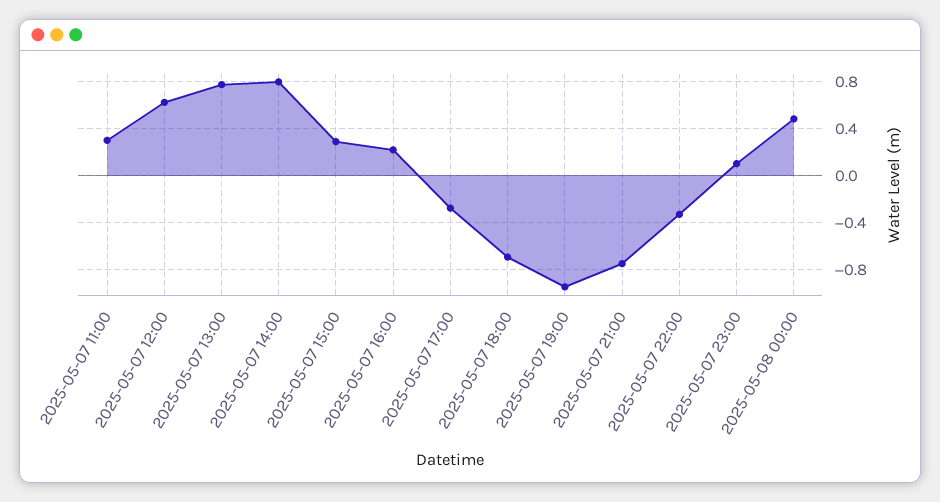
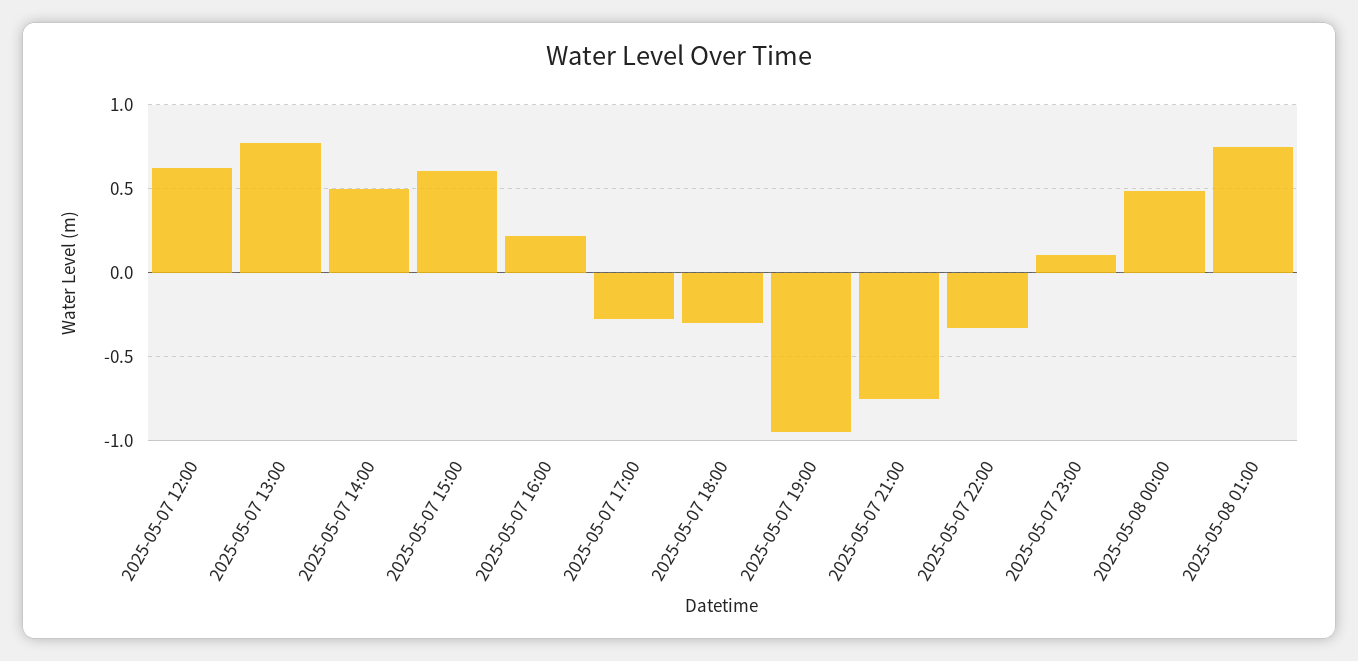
2025-05-07 11:00: 0.3 -> none
2025-05-07 14:00: 0.8 -> 0.5
2025-05-07 15:00: 0.3 -> 0.6
2025-05-07 18:00: -0.7 -> -0.3
2025-05-08 01:00: none -> 0.75

